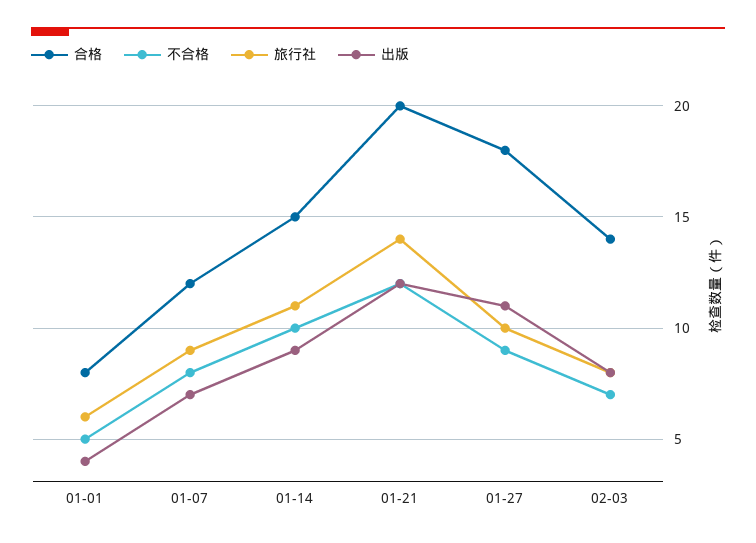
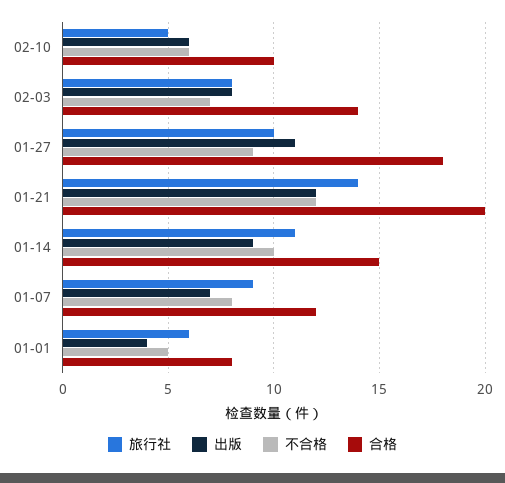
旅行社, 02-10: none -> 5
出版, 02-10: none -> 6
不合格, 02-10: none -> 6
合格, 02-10: none -> 10

